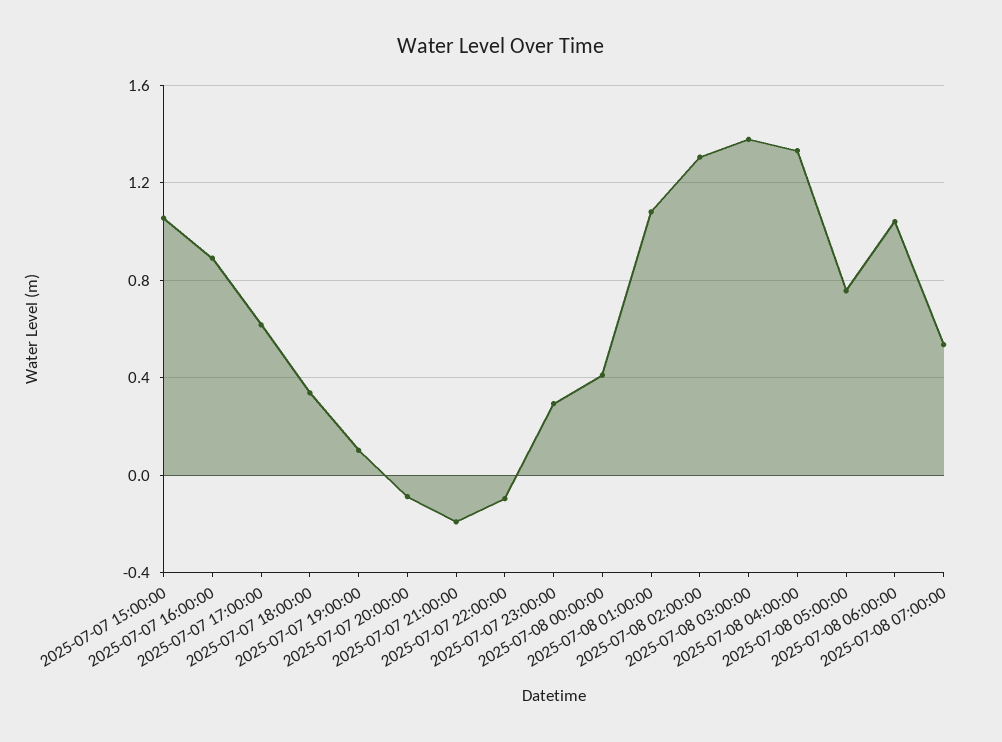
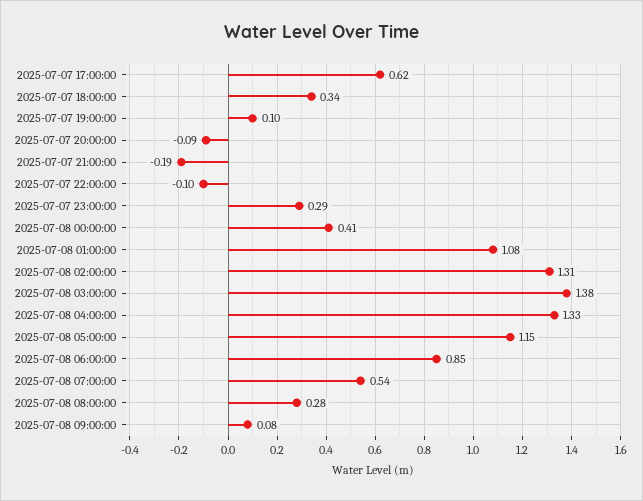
2025-07-07 15:00:00: 1.05 -> none
2025-07-07 16:00:00: 0.9 -> none
2025-07-08 05:00:00: 0.75 -> 1.15
2025-07-08 06:00:00: 1.05 -> 0.85
2025-07-08 08:00:00: none -> 0.28
2025-07-08 09:00:00: none -> 0.08

